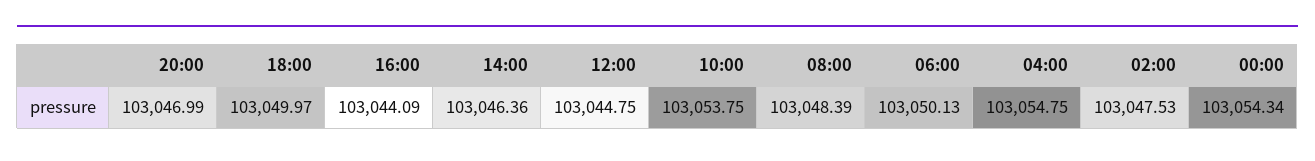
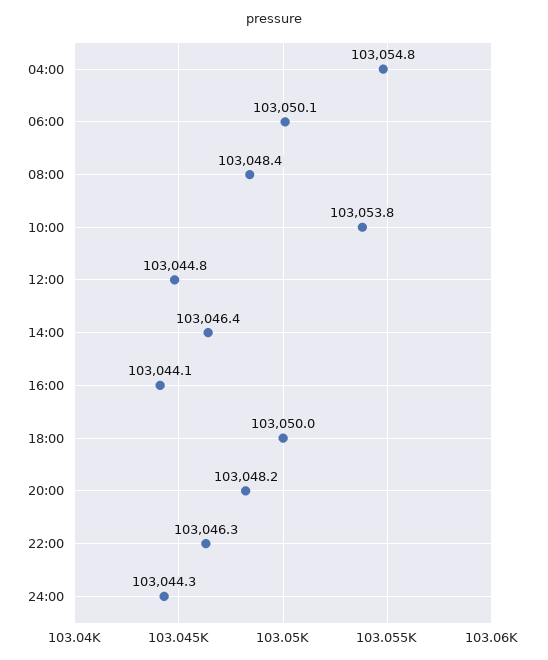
20:00: 103046.99 -> 103048.2
02:00: 103047.53 -> none
00:00: 103054.34 -> none
22:00: none -> 103046.3
24:00: none -> 103044.3

